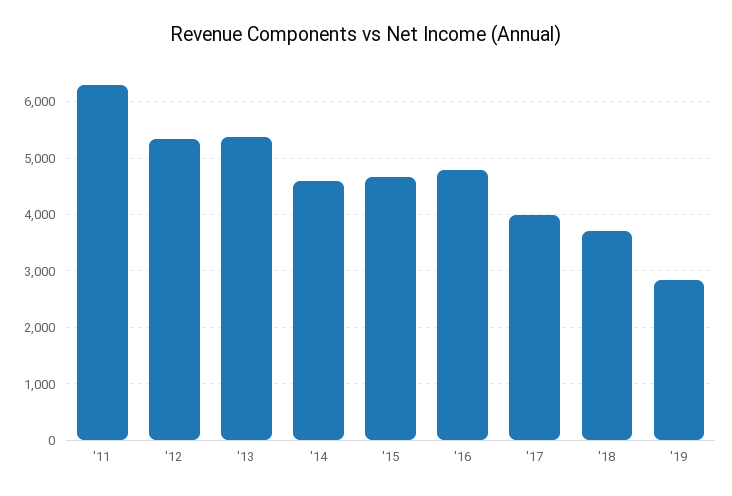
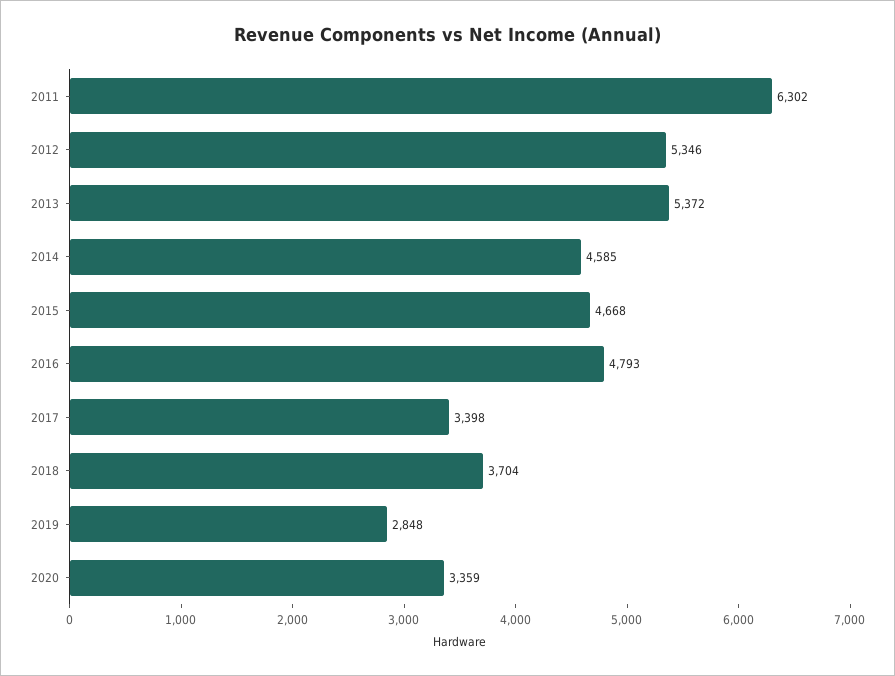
'17: 4000 -> 3398
2020: none -> 3359

